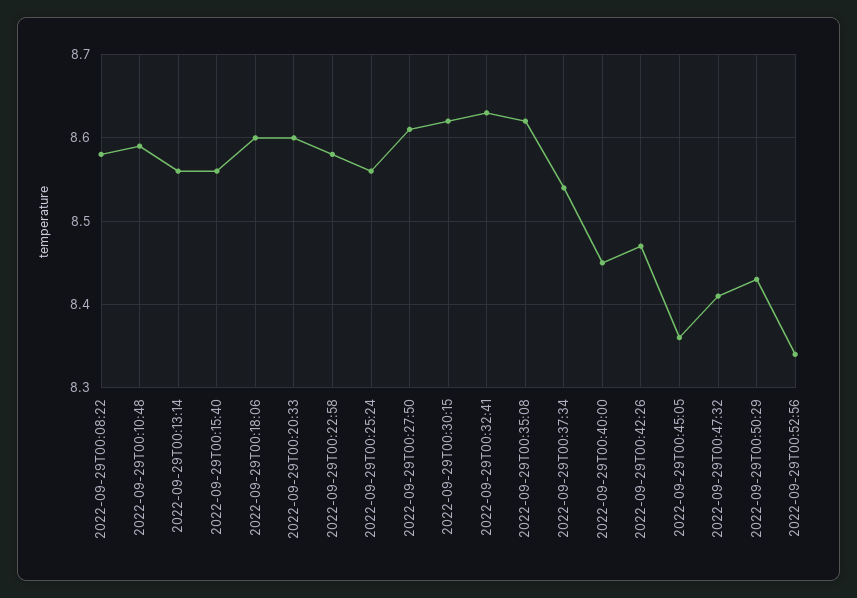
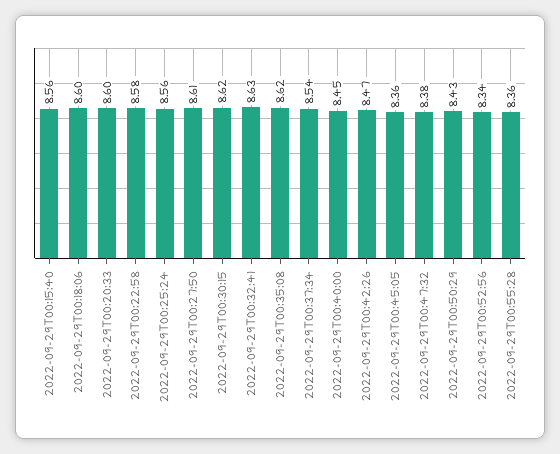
2022-09-29T00:08:22: 8.58 -> none
2022-09-29T00:10:48: 8.59 -> none
2022-09-29T00:13:14: 8.56 -> none
2022-09-29T00:47:32: 8.41 -> 8.38
2022-09-29T00:55:28: none -> 8.36

